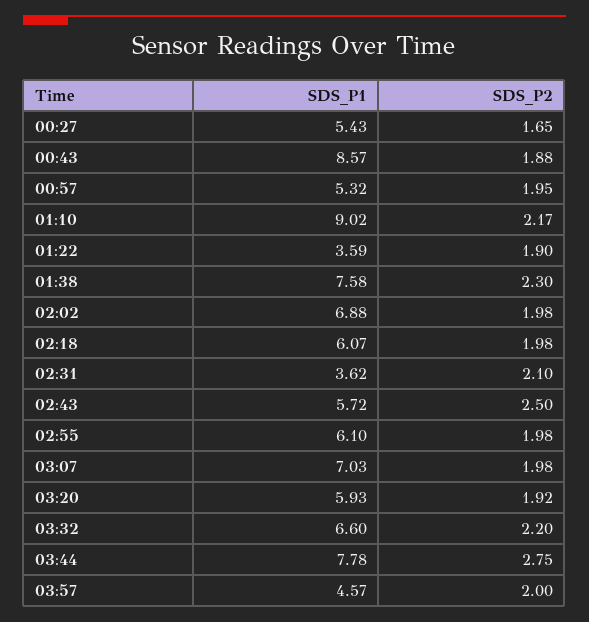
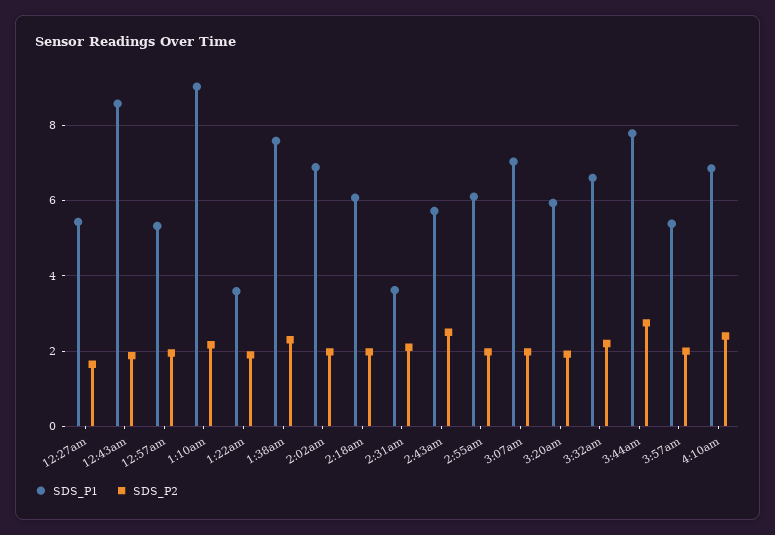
SDS_P1, 03:57: 4.57 -> 5.4
SDS_P1, 4:10am: none -> 6.8
SDS_P2, 4:10am: none -> 2.4

